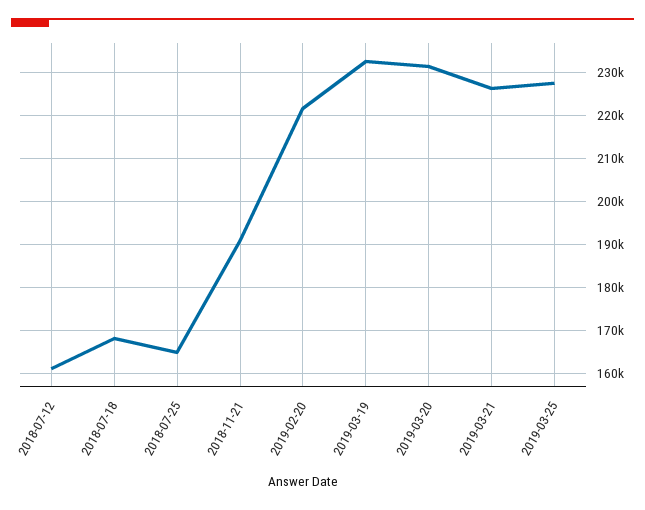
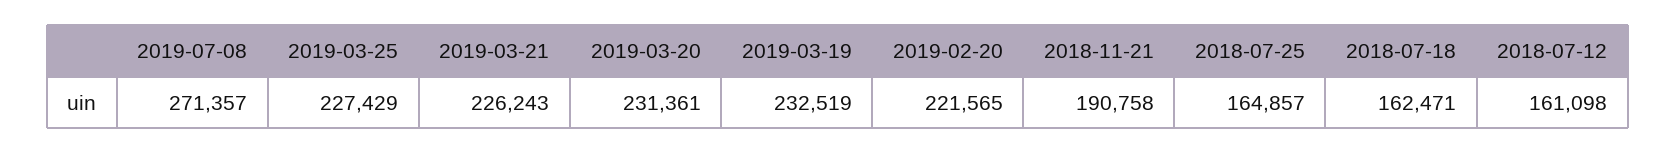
2018-07-18: 168000 -> 162471
2019-07-08: none -> 271357

